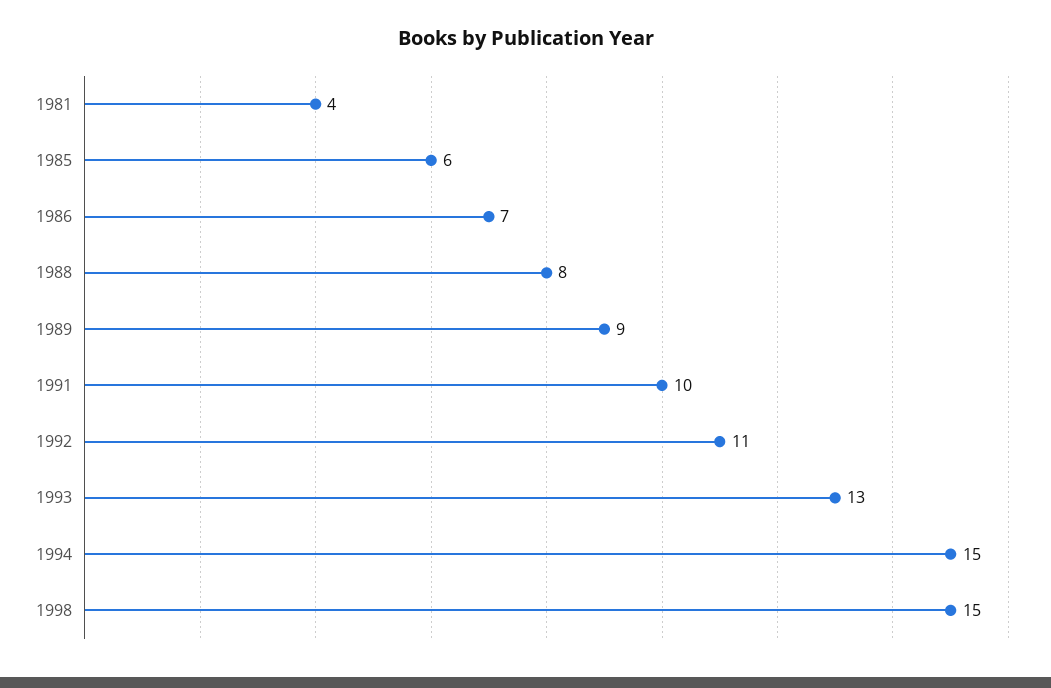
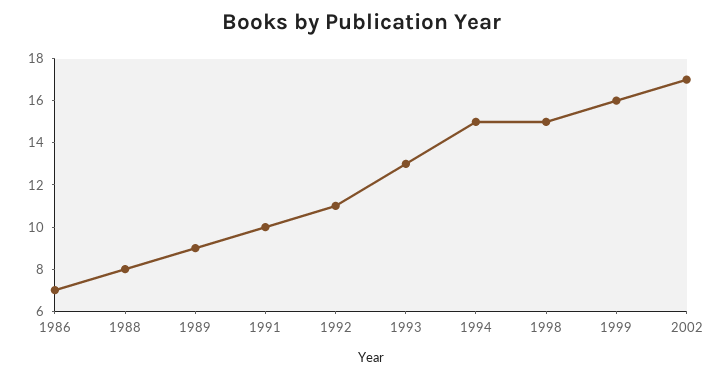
1981: 4 -> none
1985: 6 -> none
1999: none -> 16
2002: none -> 17

